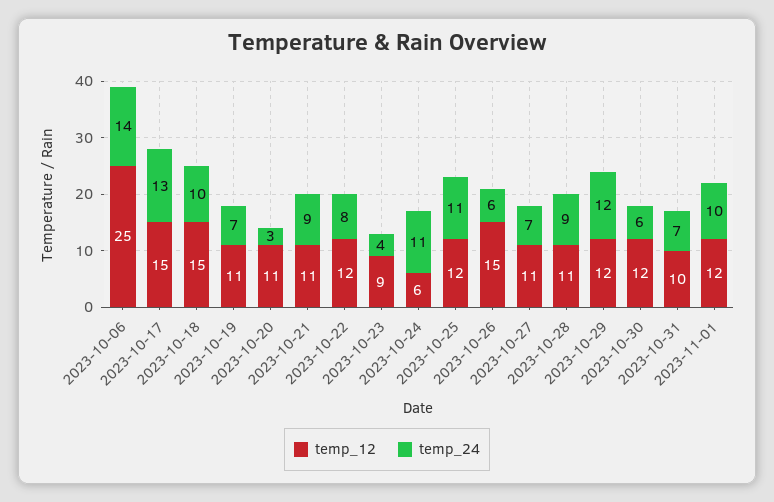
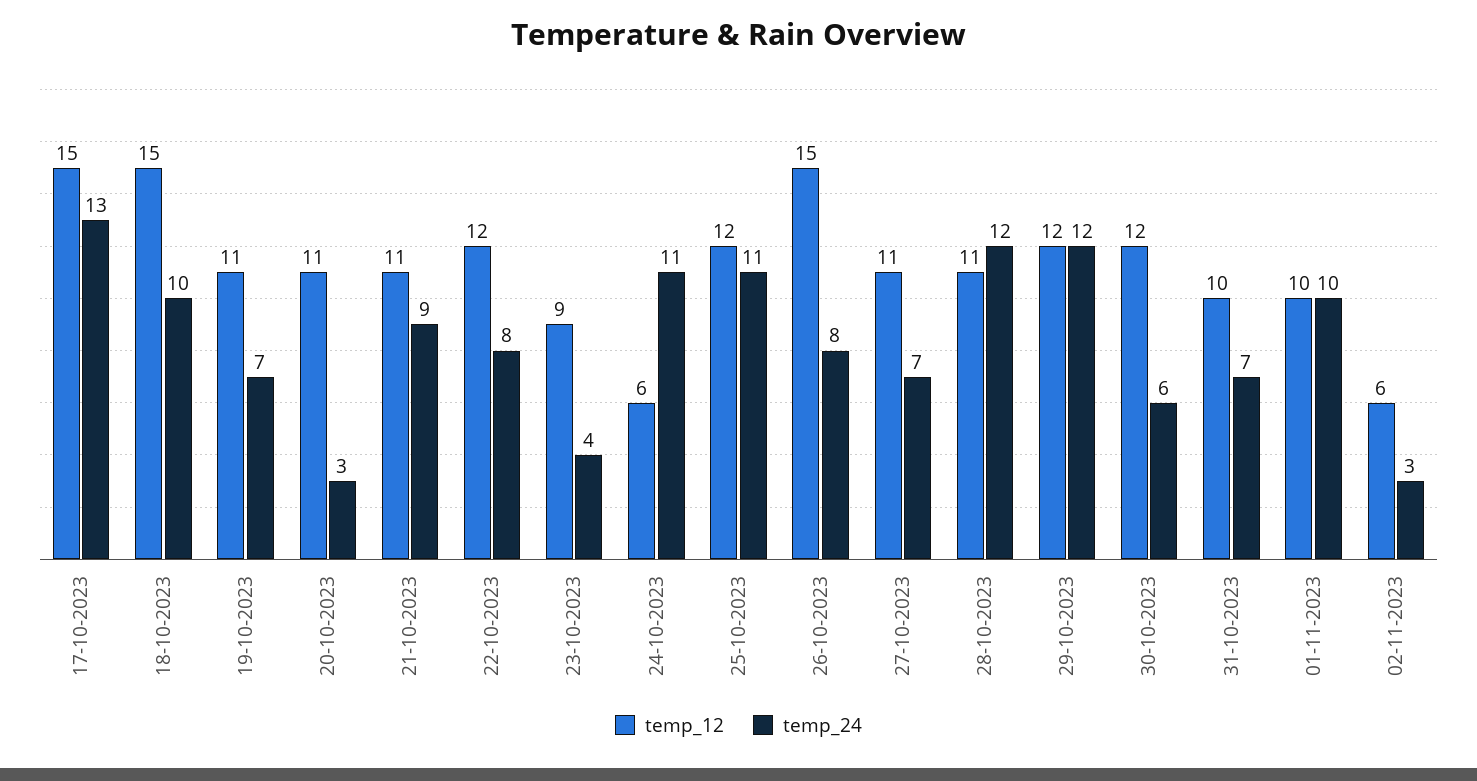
temp_12, 2023-10-06: 25 -> none
temp_24, 2023-10-06: 14 -> none
temp_24, 2023-10-26: 6 -> 8
temp_24, 2023-10-28: 9 -> 12
temp_12, 2023-11-01: 12 -> 10
temp_12, 02-11-2023: none -> 6
temp_24, 02-11-2023: none -> 3

